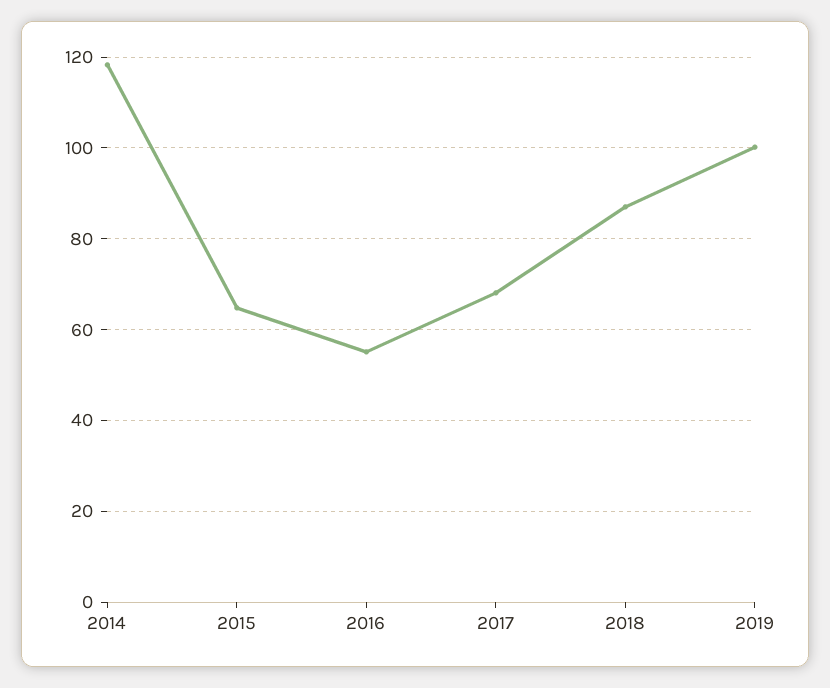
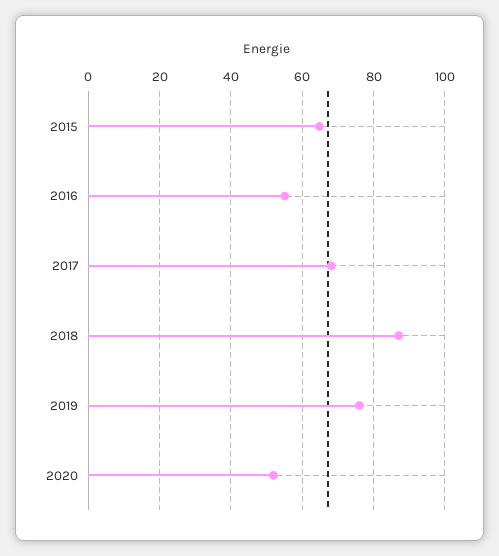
2014: 118 -> none
2019: 100 -> 76
2020: none -> 52

